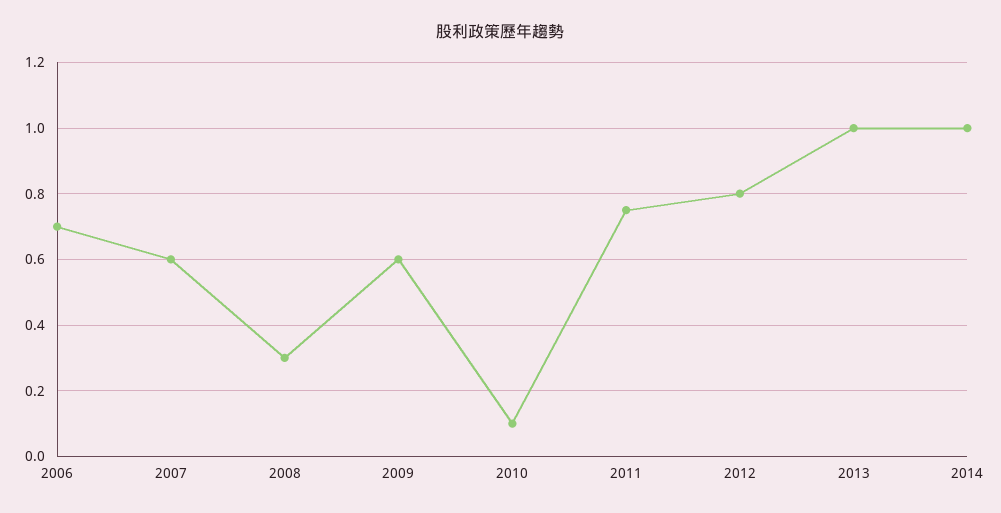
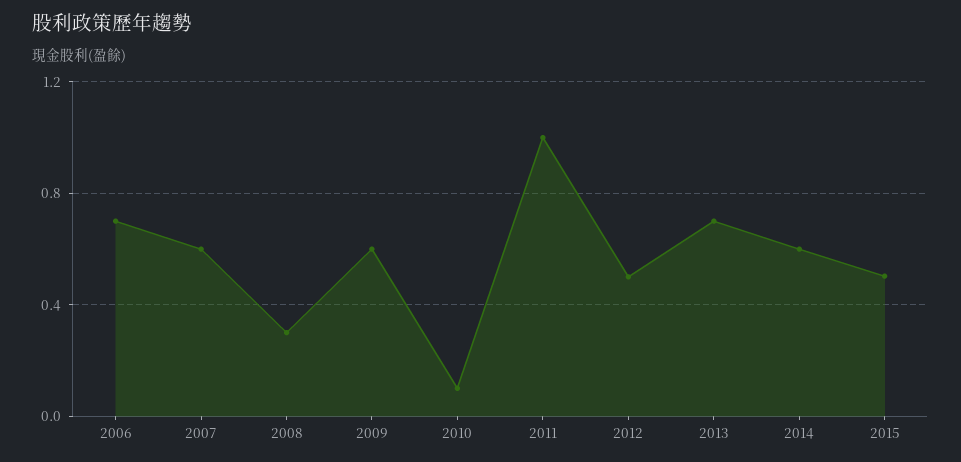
2011: 0.75 -> 1
2012: 0.8 -> 0.5
2013: 1 -> 0.7
2014: 1 -> 0.6
2015: none -> 0.5

